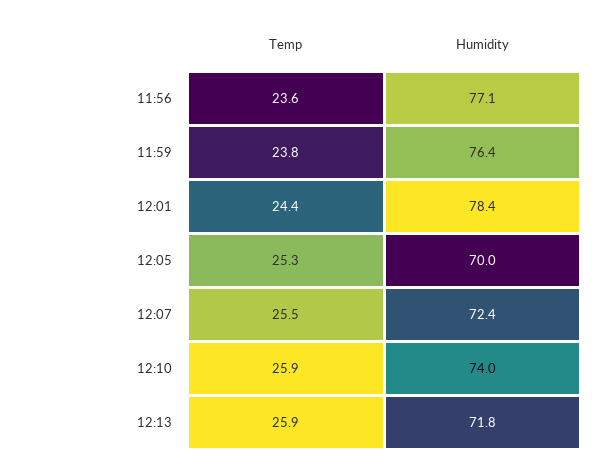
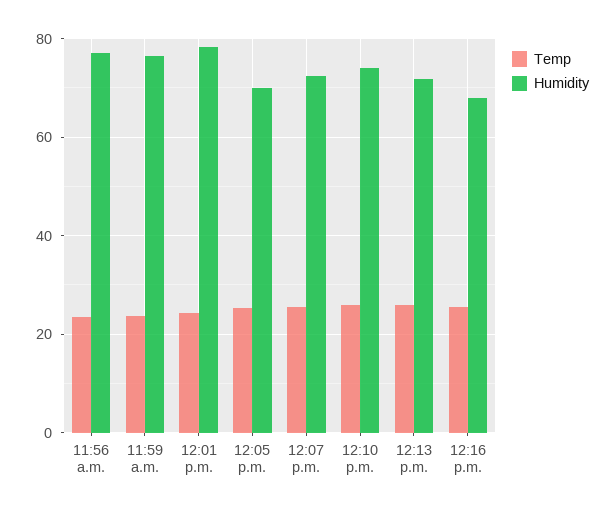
Temp, 12:16 p.m.: none -> 26
Humidity, 12:16 p.m.: none -> 68

